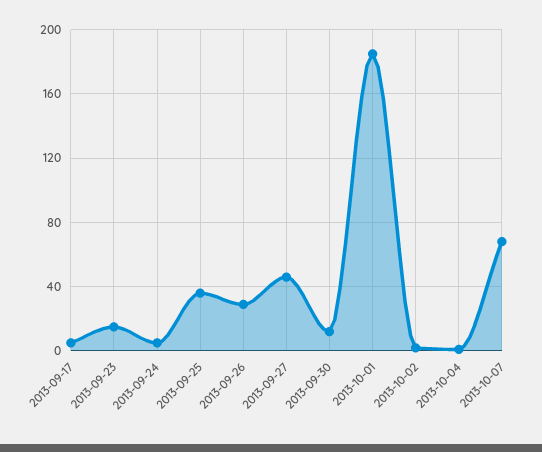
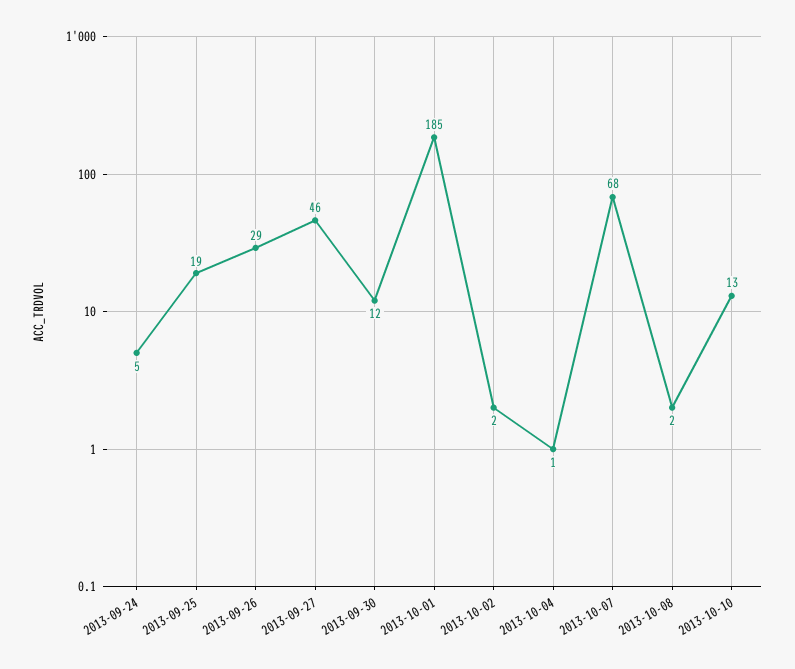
2013-09-17: 5 -> none
2013-09-23: 15 -> none
2013-09-25: 35 -> 19
2013-10-08: none -> 2
2013-10-10: none -> 13

